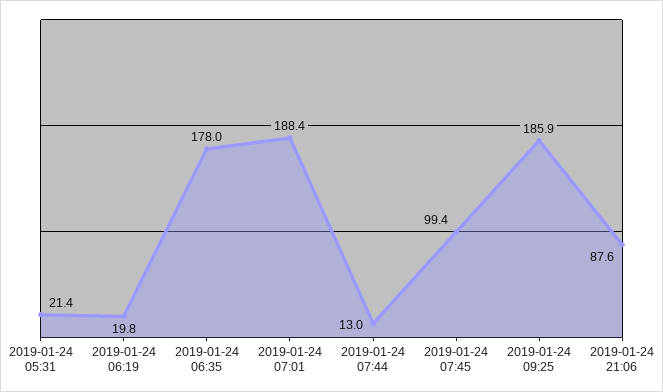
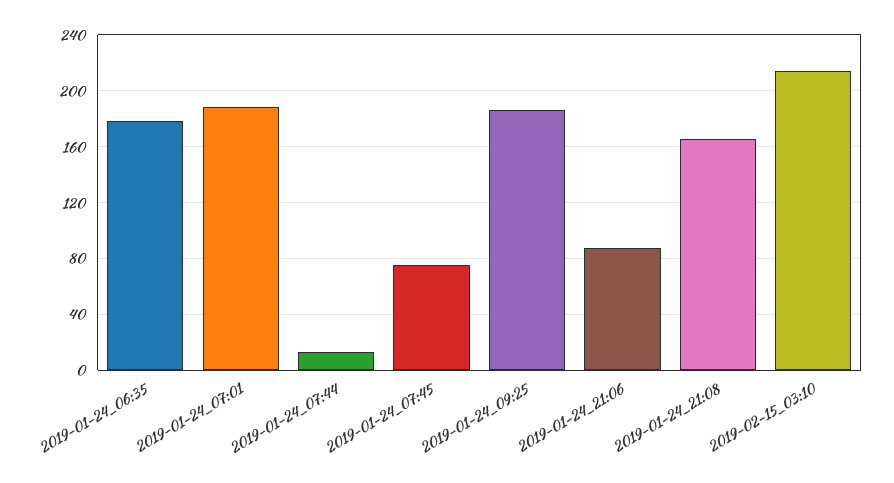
2019-01-24 05:31: 21.4 -> none
2019-01-24 06:19: 19.8 -> none
2019-01-24 07:45: 99.4 -> 75
2019-01-24_21:08: none -> 165
2019-02-15_03:10: none -> 215

